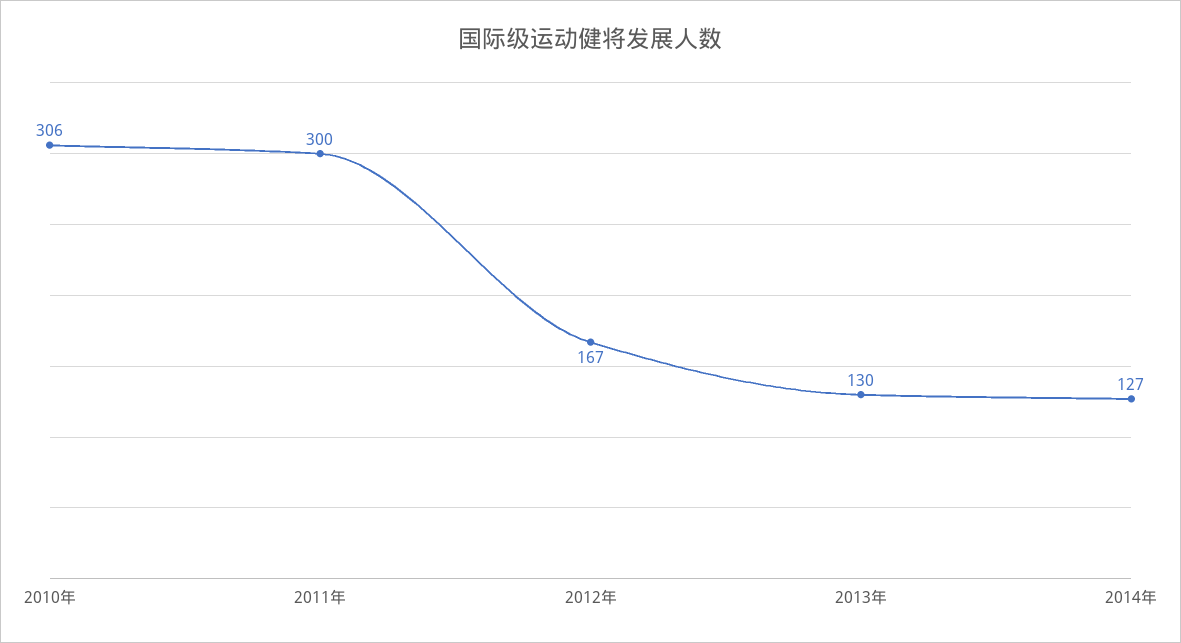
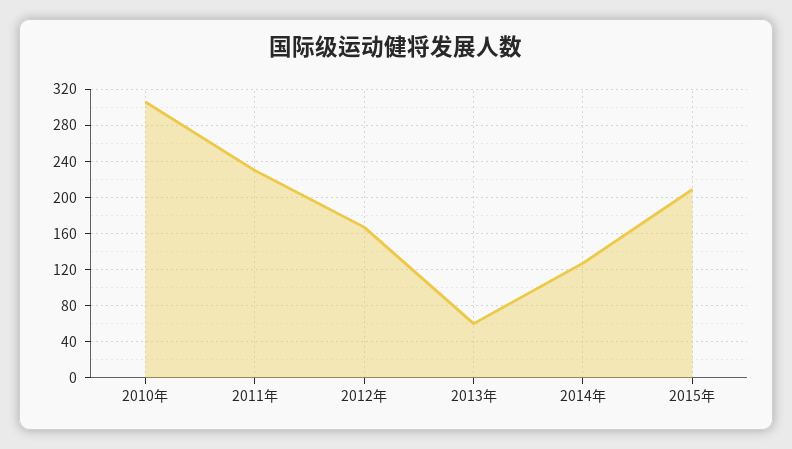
2011年: 300 -> 230
2013年: 130 -> 60
2015年: none -> 210

